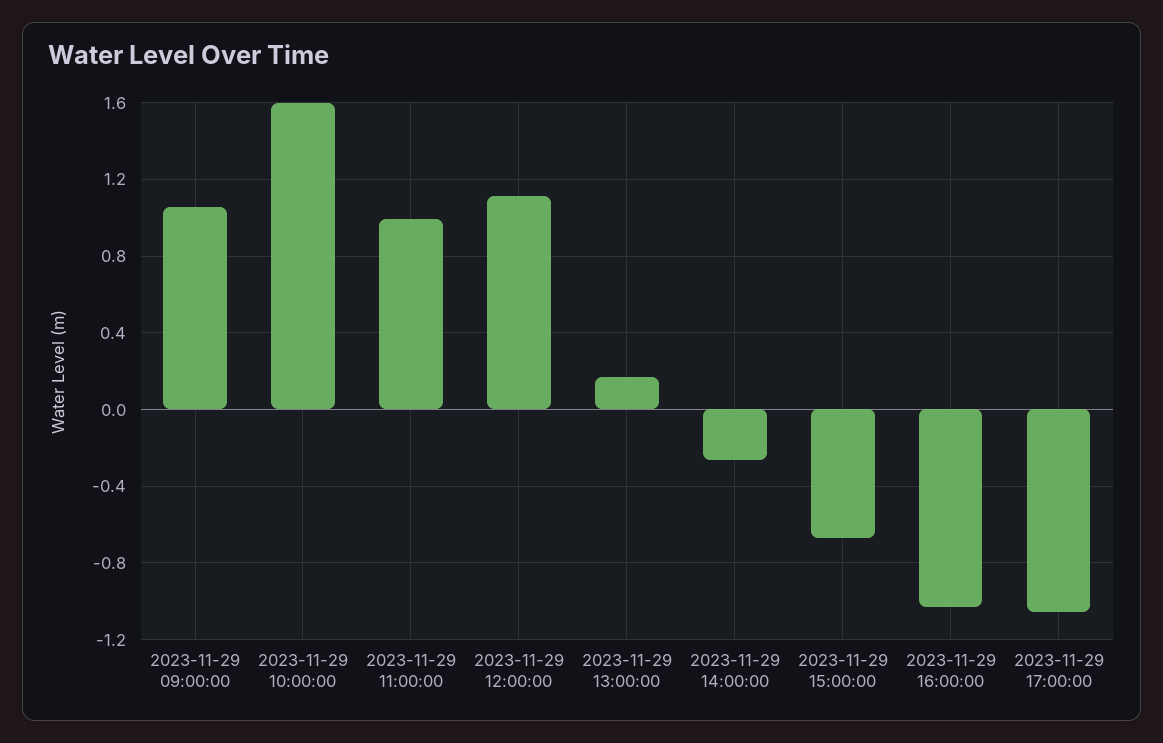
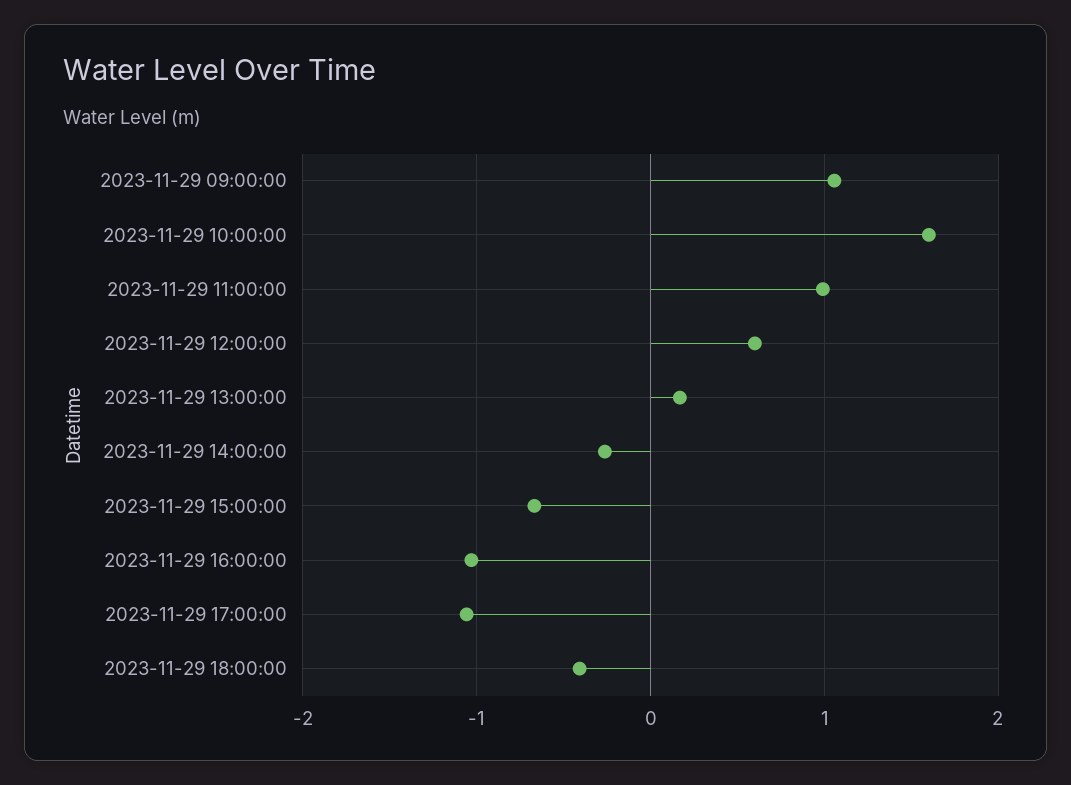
2023-11-29 12:00:00: 1.1 -> 0.6
2023-11-29 18:00:00: none -> -0.4

